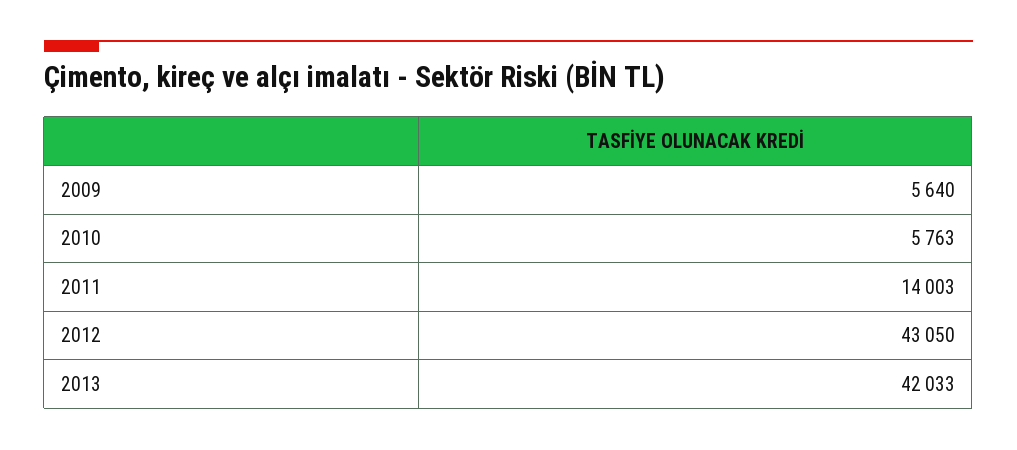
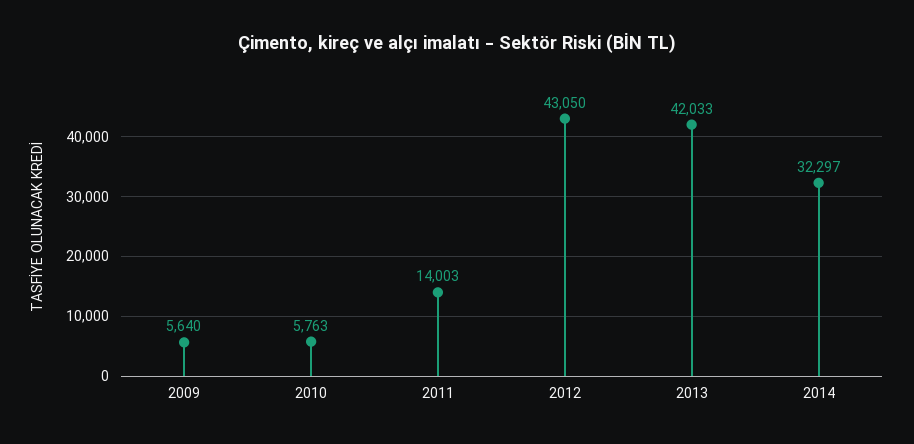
2014: none -> 32297

